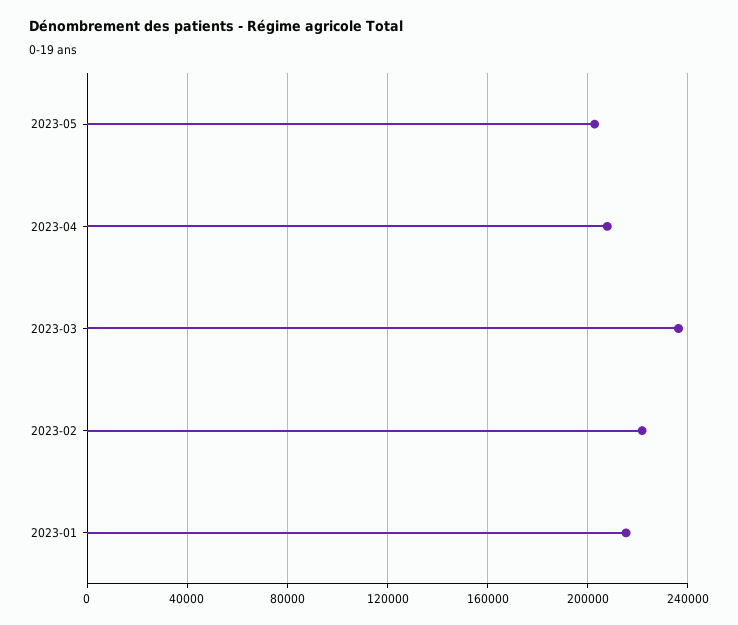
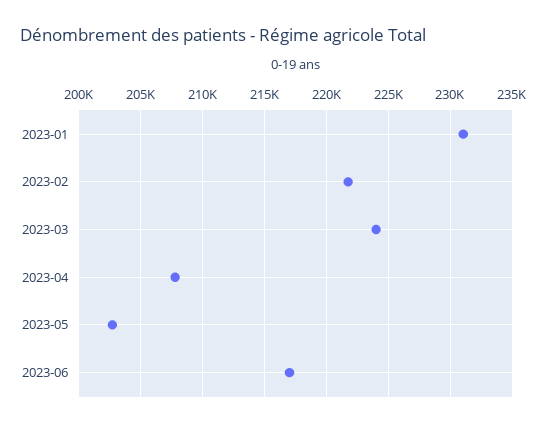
2023-03: 235000 -> 224000
2023-01: 215000 -> 231000
2023-06: none -> 217000

